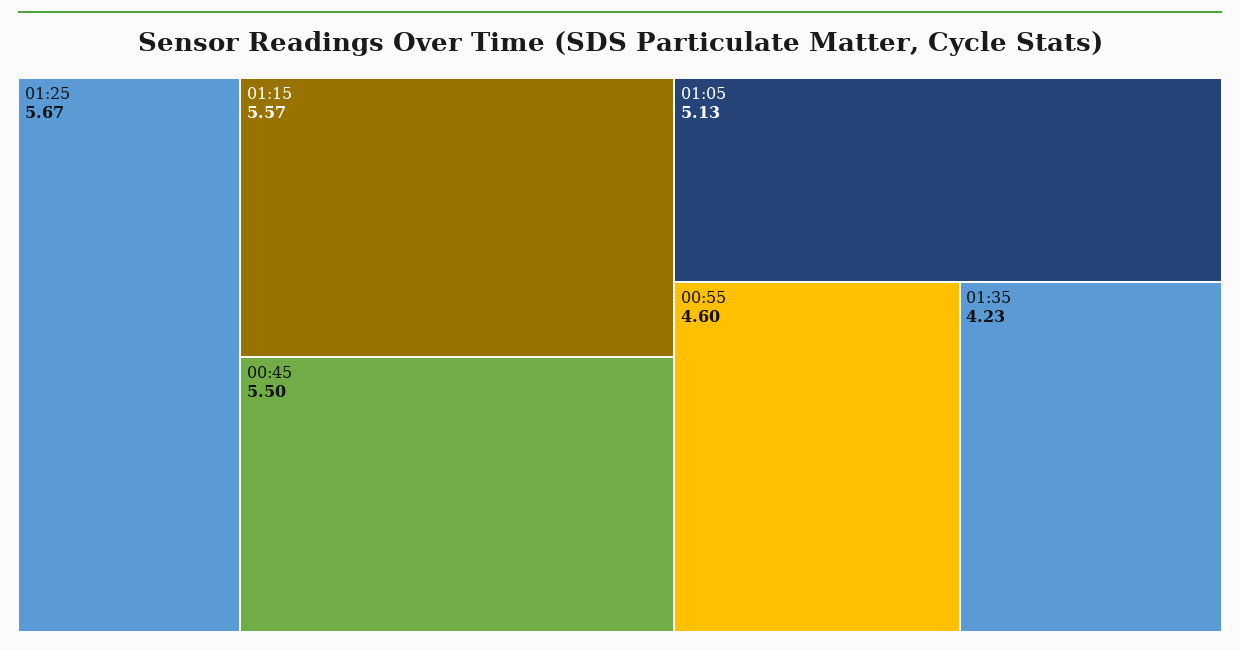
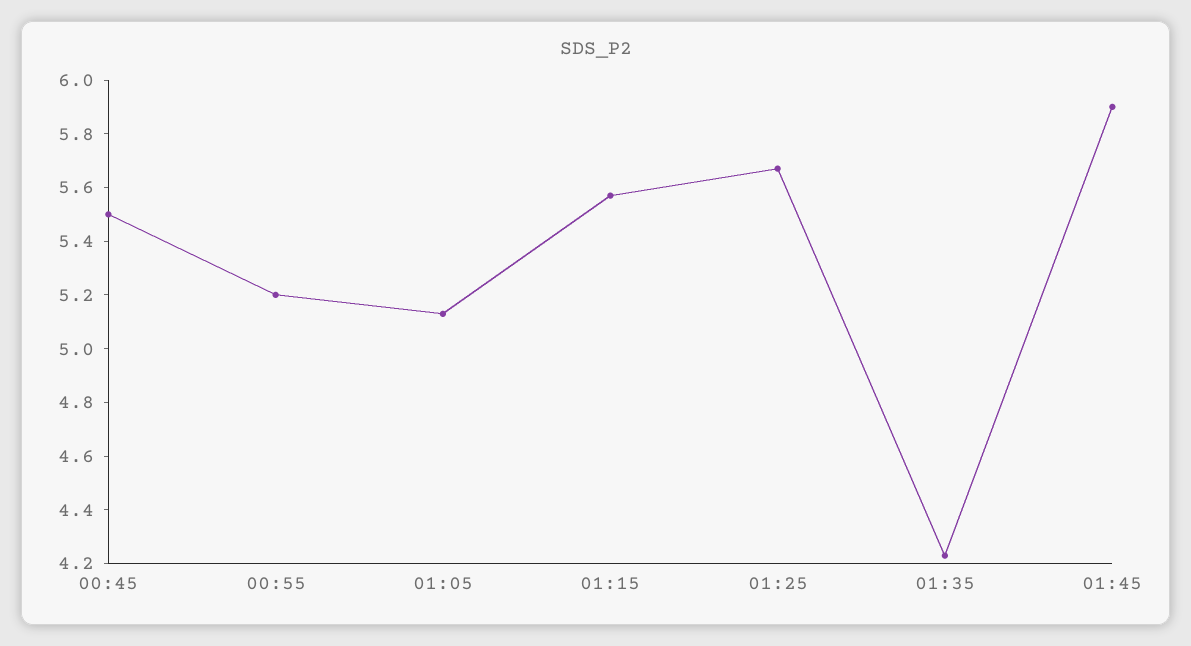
00:55: 4.6 -> 5.2
01:45: none -> 5.9

